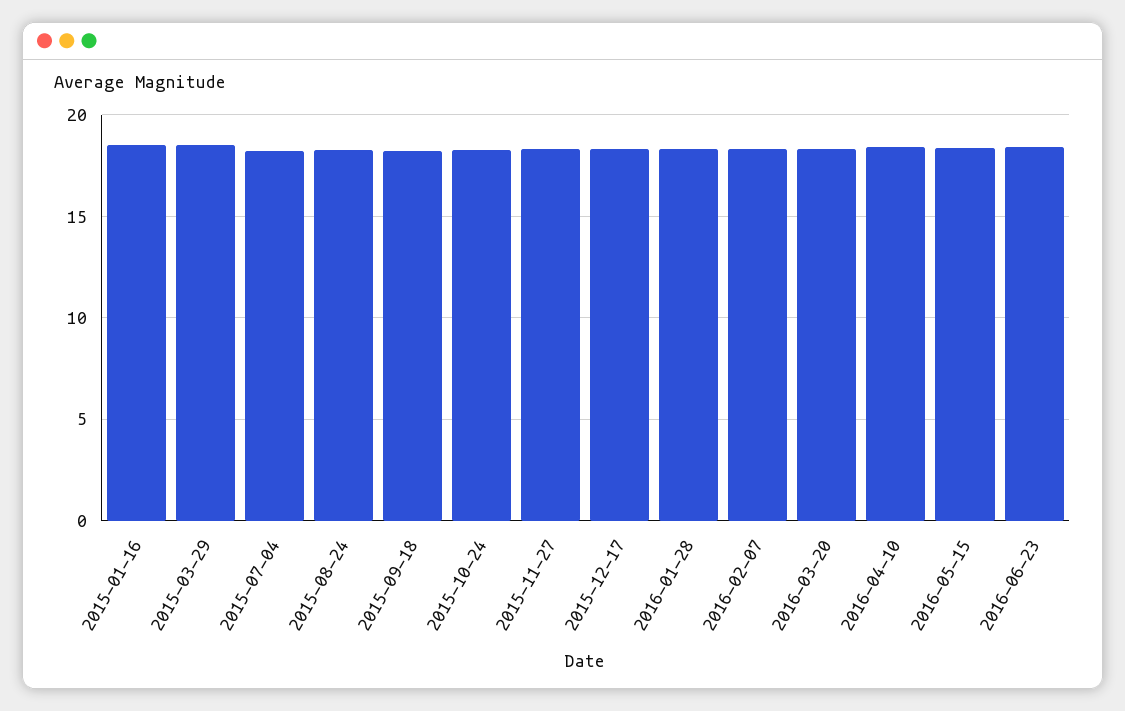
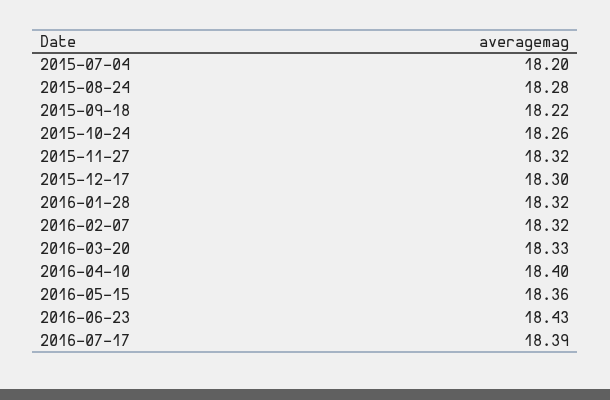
2015-01-16: 18.5 -> none
2015-03-29: 18.5 -> none
2016-07-17: none -> 18.39

